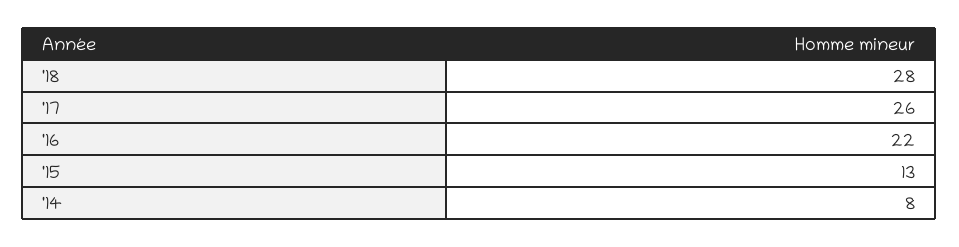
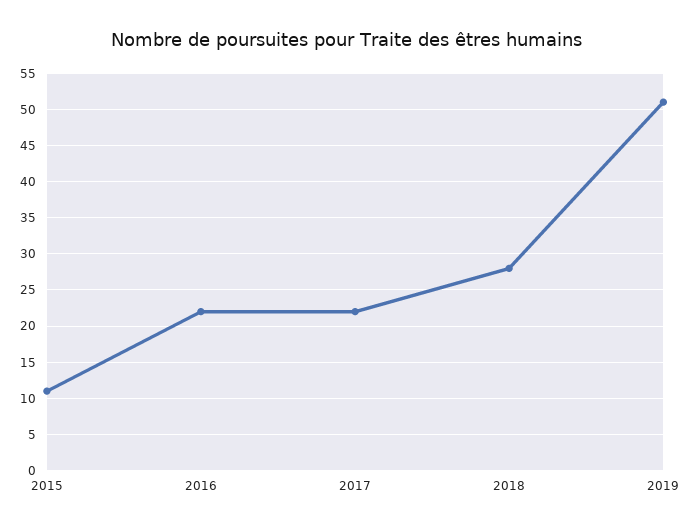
'17: 26 -> 22
'15: 13 -> 11
'14: 8 -> none
2019: none -> 51

